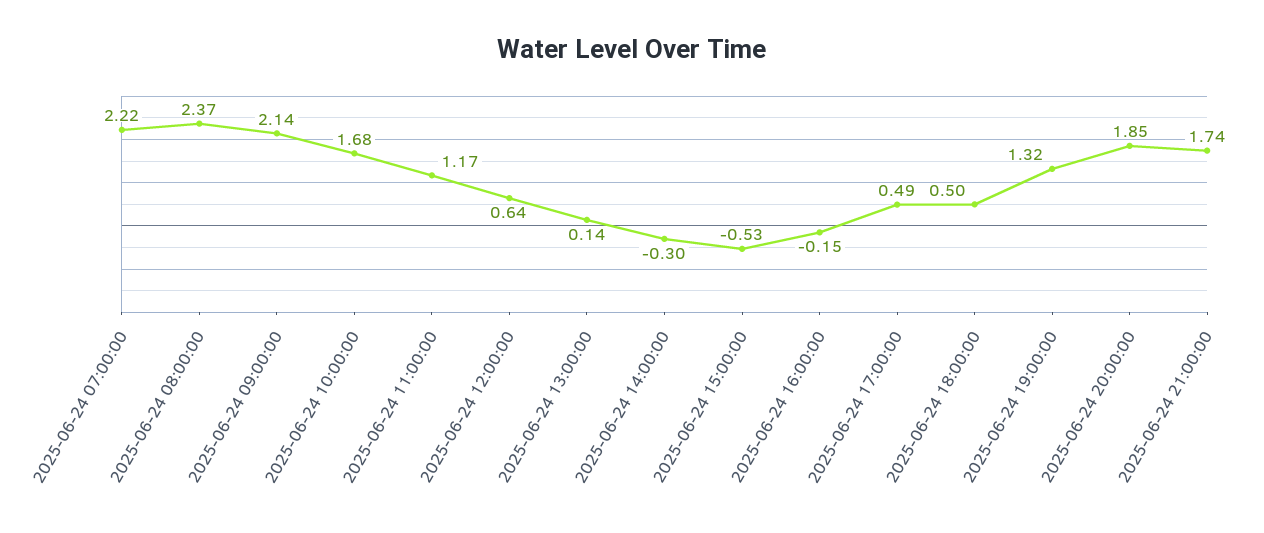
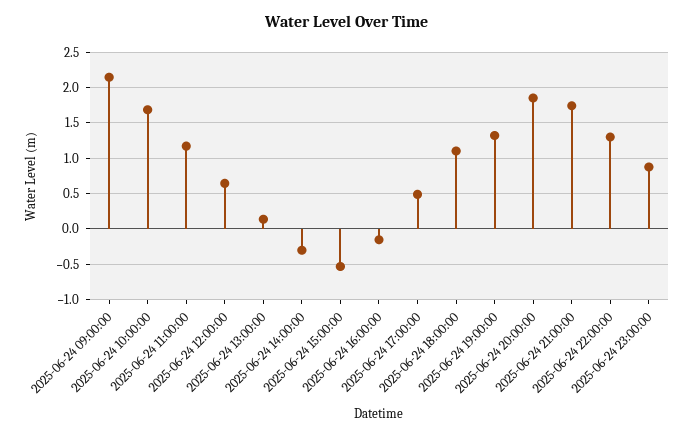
2025-06-24 07:00:00: 2.22 -> none
2025-06-24 08:00:00: 2.37 -> none
2025-06-24 18:00:00: 0.5 -> 1.1
2025-06-24 22:00:00: none -> 1.3
2025-06-24 23:00:00: none -> 0.9

